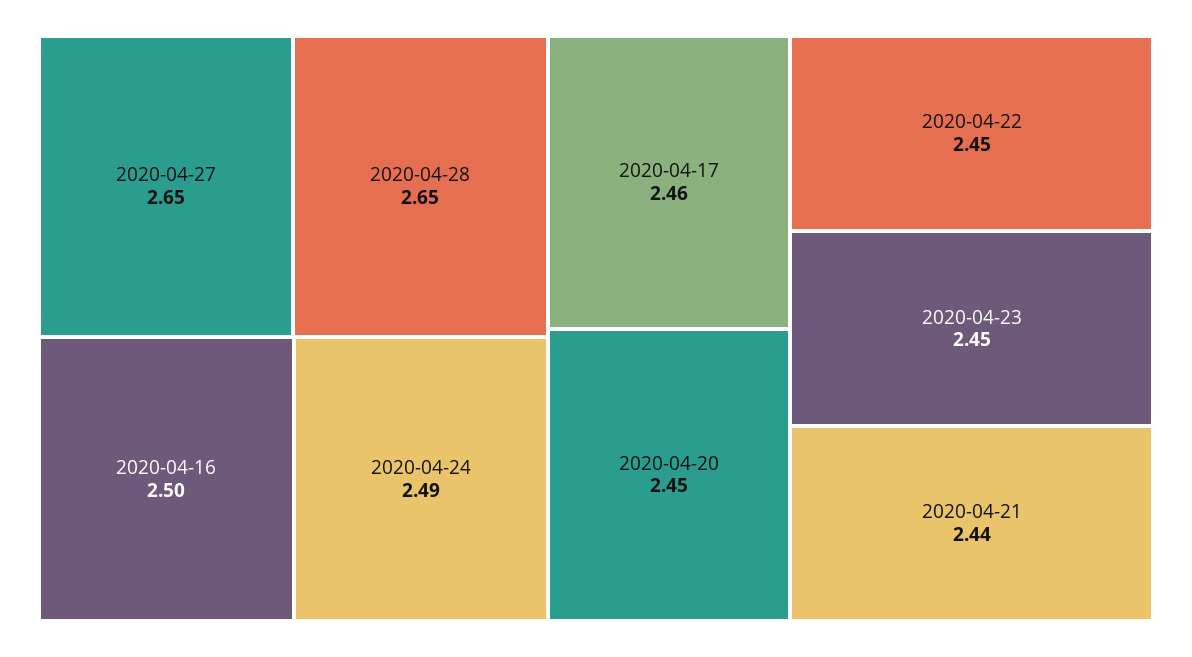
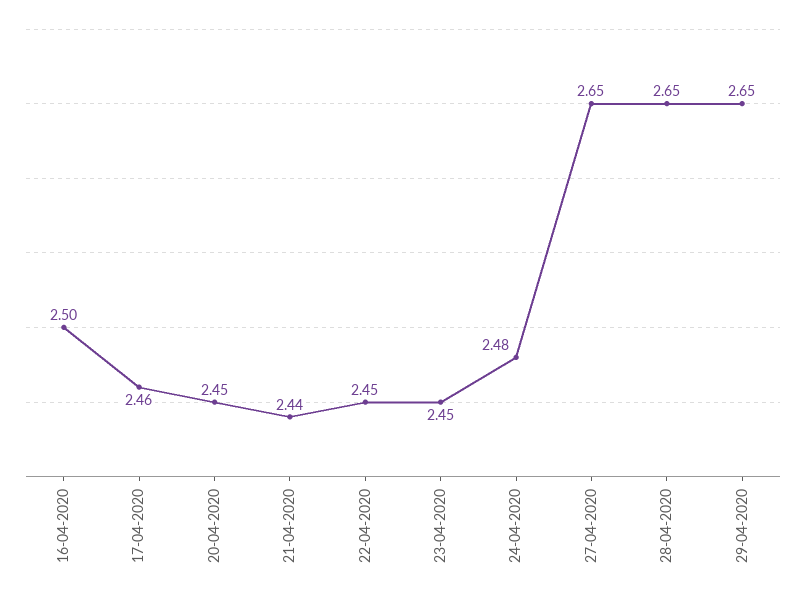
2020-04-24: 2.49 -> 2.48
29-04-2020: none -> 2.65

